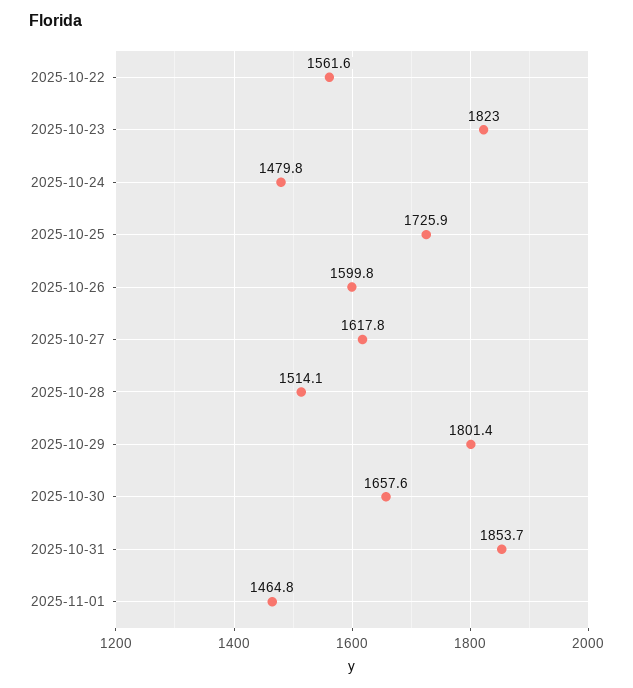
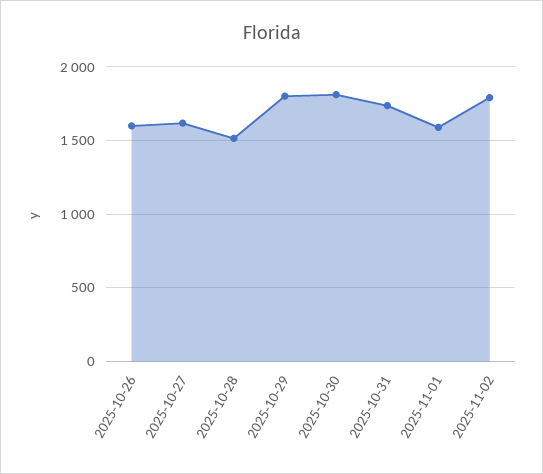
2025-10-22: 1561.6 -> none
2025-10-23: 1823 -> none
2025-10-24: 1479.8 -> none
2025-10-25: 1725.9 -> none
2025-10-30: 1657.6 -> 1800
2025-10-31: 1853.7 -> 1750
2025-11-01: 1464.8 -> 1600
2025-11-02: none -> 1800

